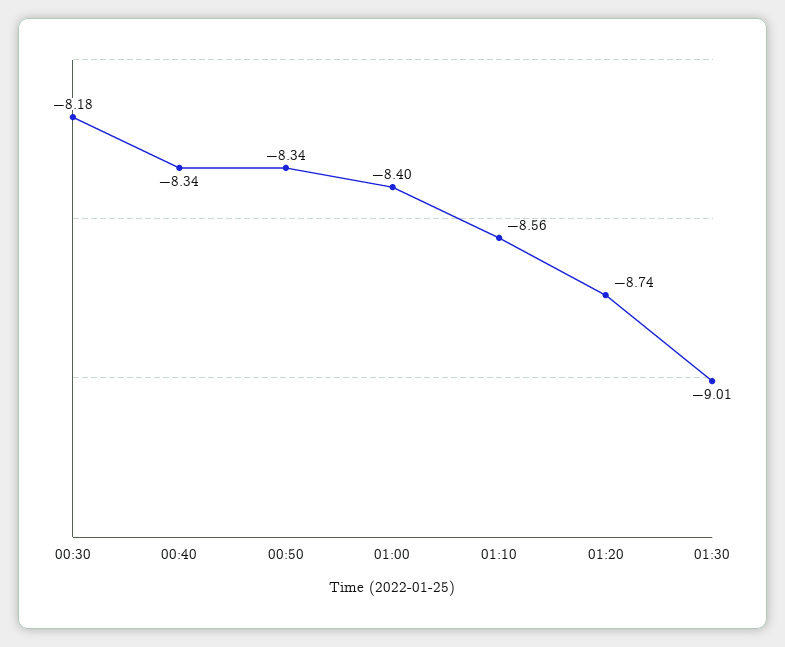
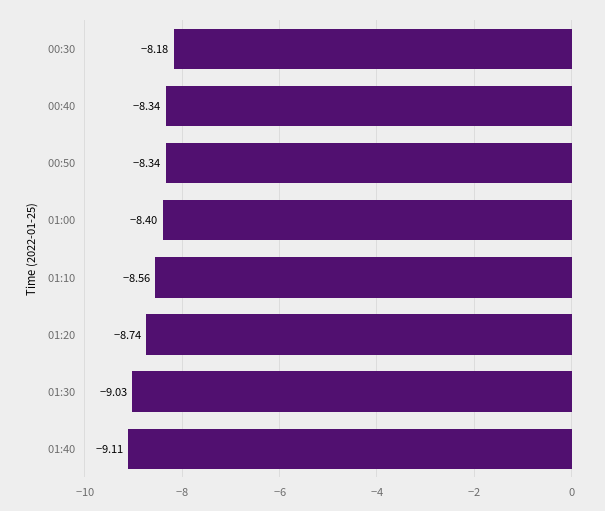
01:30: -9.01 -> -9.03
01:40: none -> -9.11

